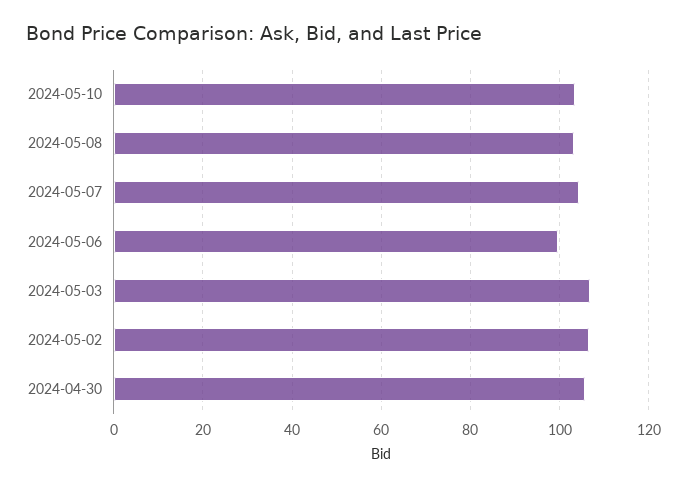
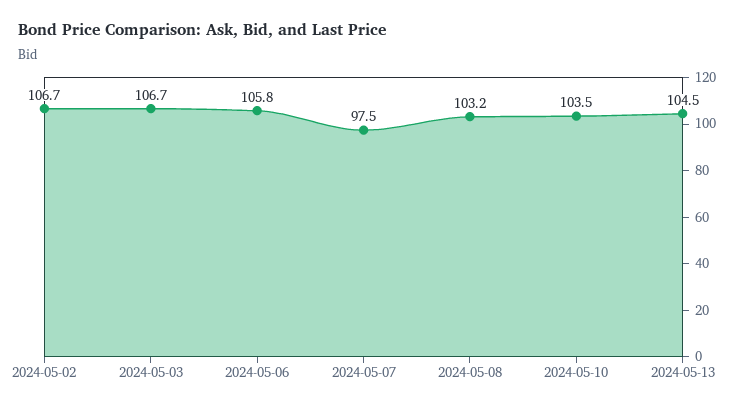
2024-05-07: 104 -> 97.5
2024-05-06: 100 -> 105.8
2024-04-30: 106 -> none
2024-05-13: none -> 104.5

